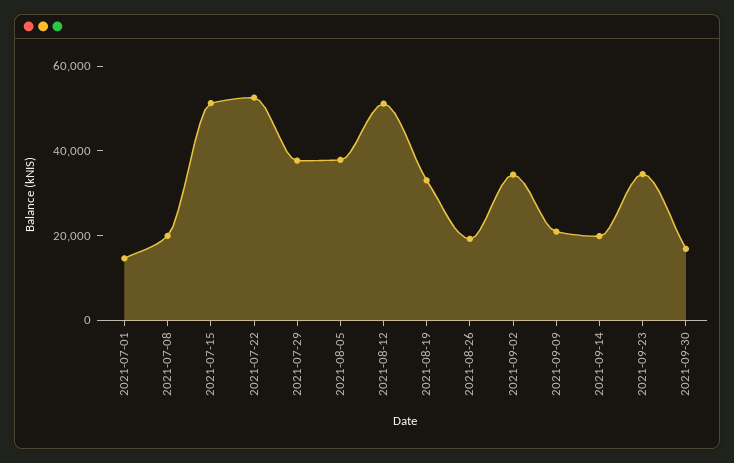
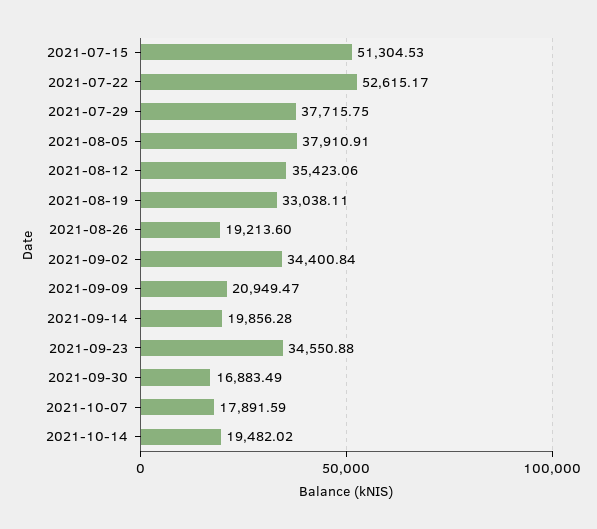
2021-07-01: 15000 -> none
2021-07-08: 20000 -> none
2021-08-12: 50000 -> 35423.06
2021-10-07: none -> 17891.59
2021-10-14: none -> 19482.02

